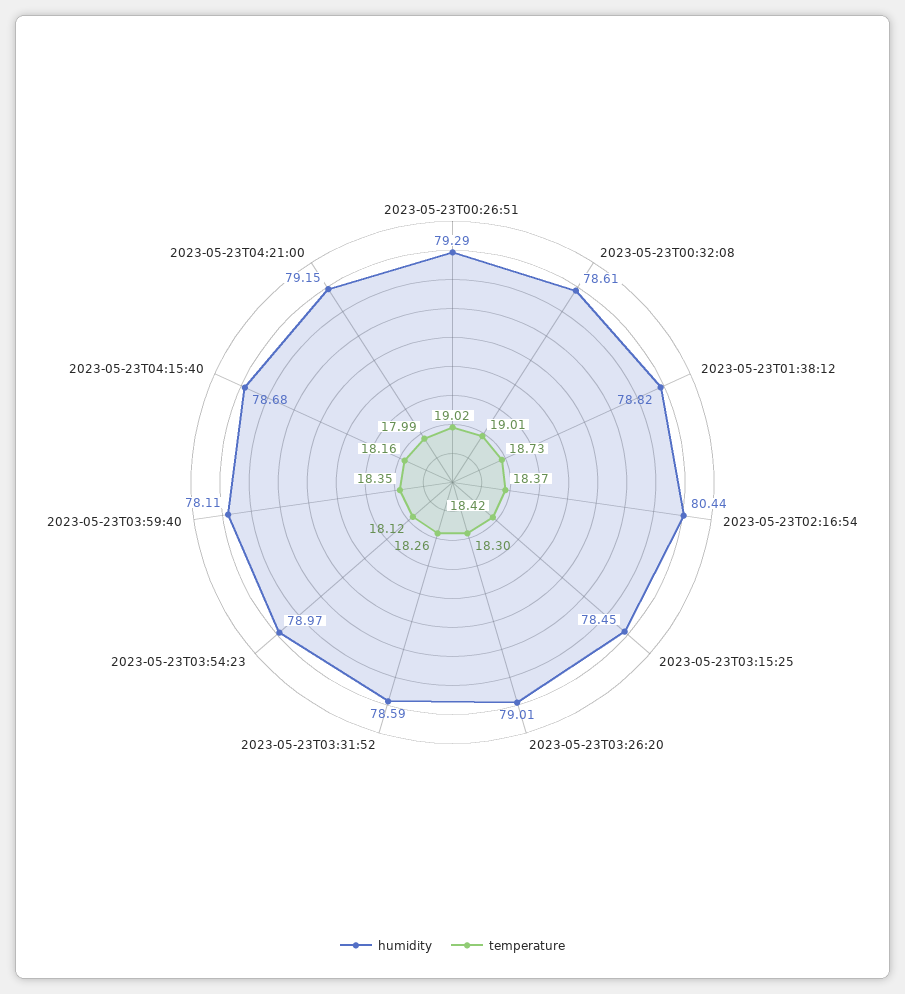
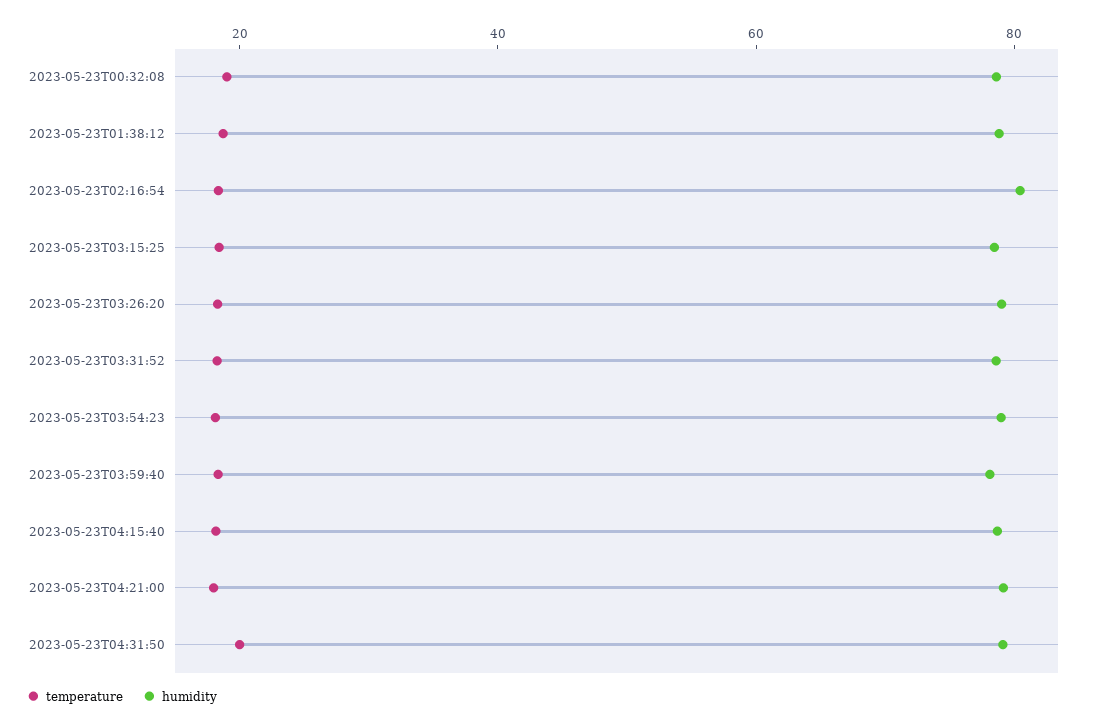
humidity, 2023-05-23T00:26:51: 79.29 -> none
temperature, 2023-05-23T00:26:51: 19.02 -> none
temperature, 2023-05-23T04:31:50: none -> 20
humidity, 2023-05-23T04:31:50: none -> 80

